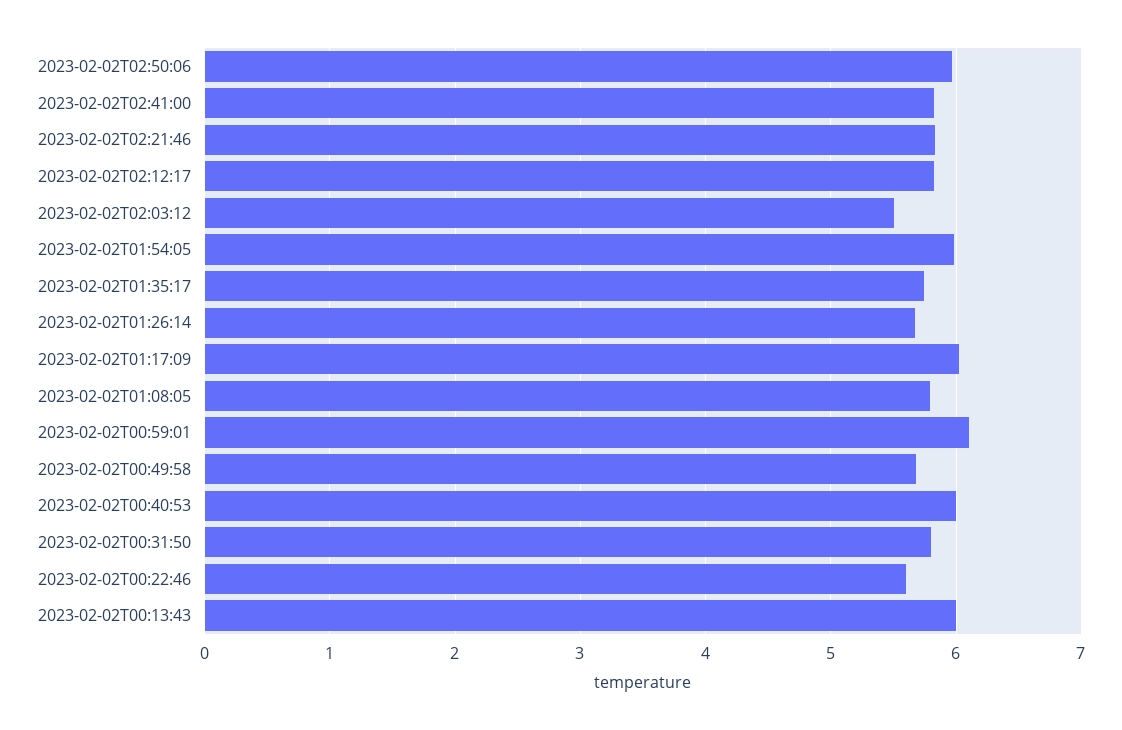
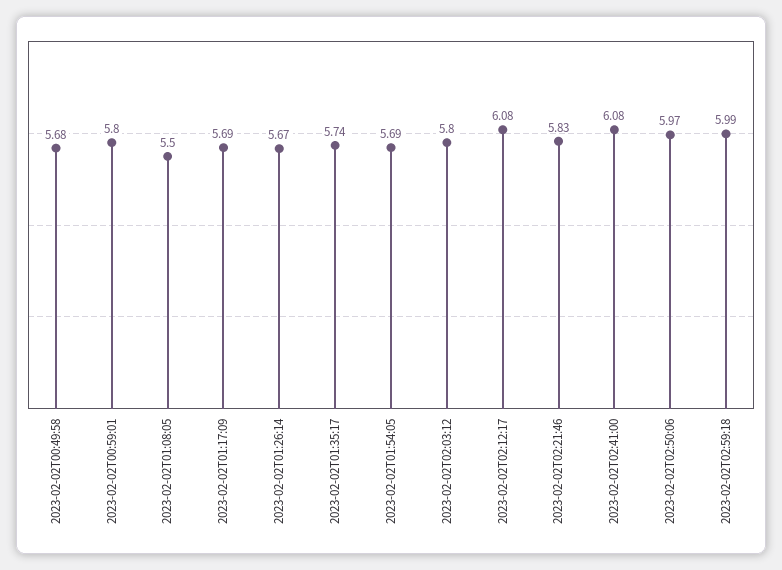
2023-02-02T02:41:00: 5.8 -> 6.08
2023-02-02T02:12:17: 5.8 -> 6.08
2023-02-02T02:03:12: 5.5 -> 5.8
2023-02-02T01:54:05: 6 -> 5.69
2023-02-02T01:17:09: 6 -> 5.69
2023-02-02T01:08:05: 5.8 -> 5.5
2023-02-02T00:59:01: 6.1 -> 5.8
2023-02-02T00:40:53: 6 -> none
2023-02-02T00:31:50: 5.8 -> none
2023-02-02T00:22:46: 5.6 -> none
2023-02-02T00:13:43: 6 -> none
2023-02-02T02:59:18: none -> 5.99

